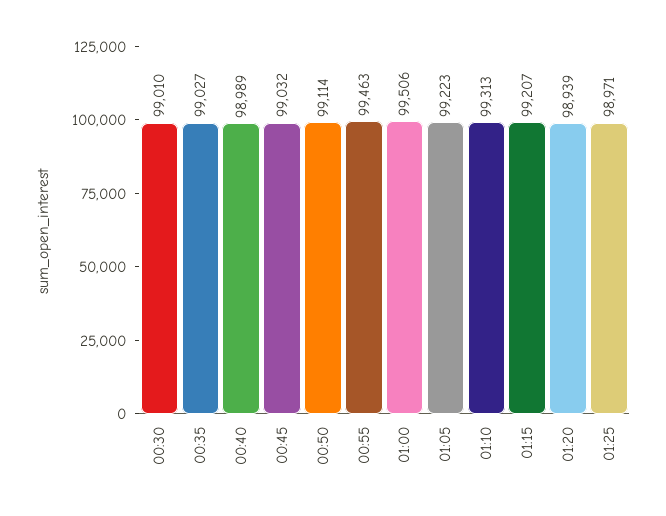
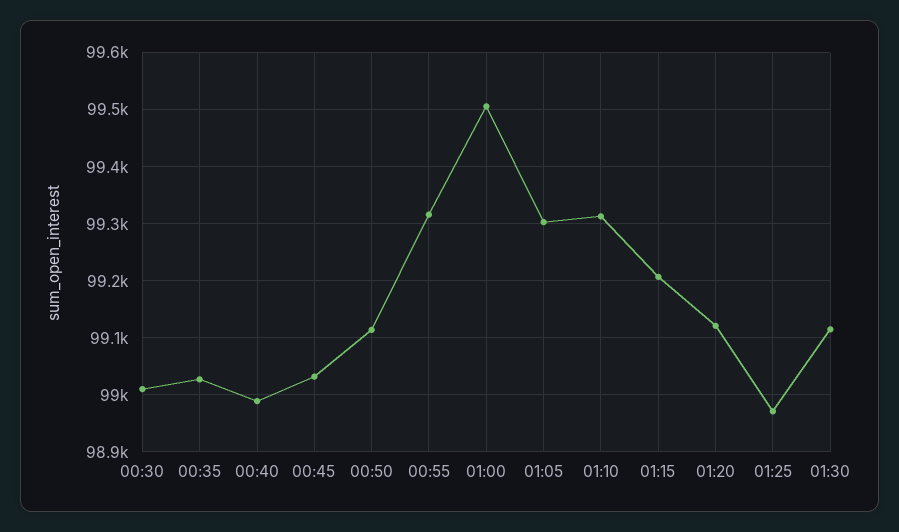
00:55: 99463 -> 99320
01:05: 99223 -> 99300
01:20: 98939 -> 99120
01:30: none -> 99120

